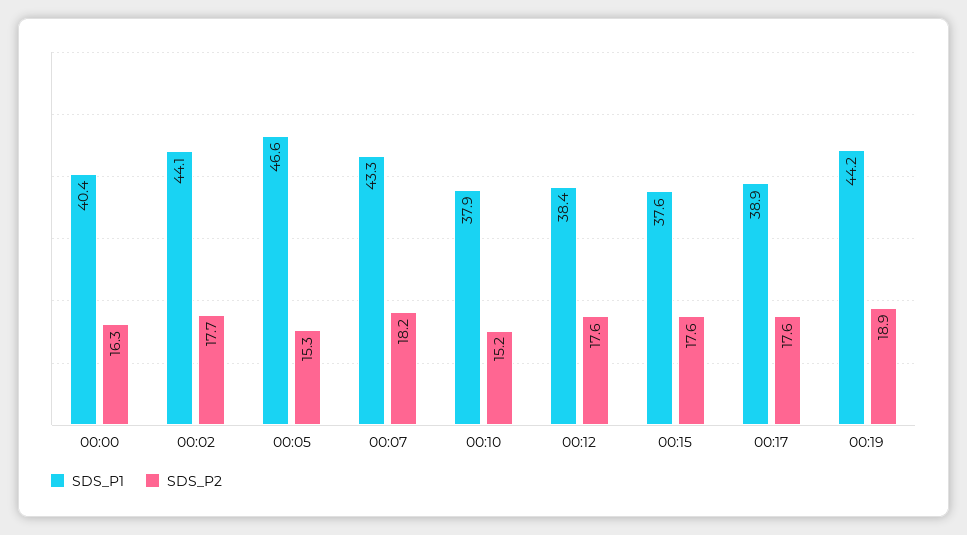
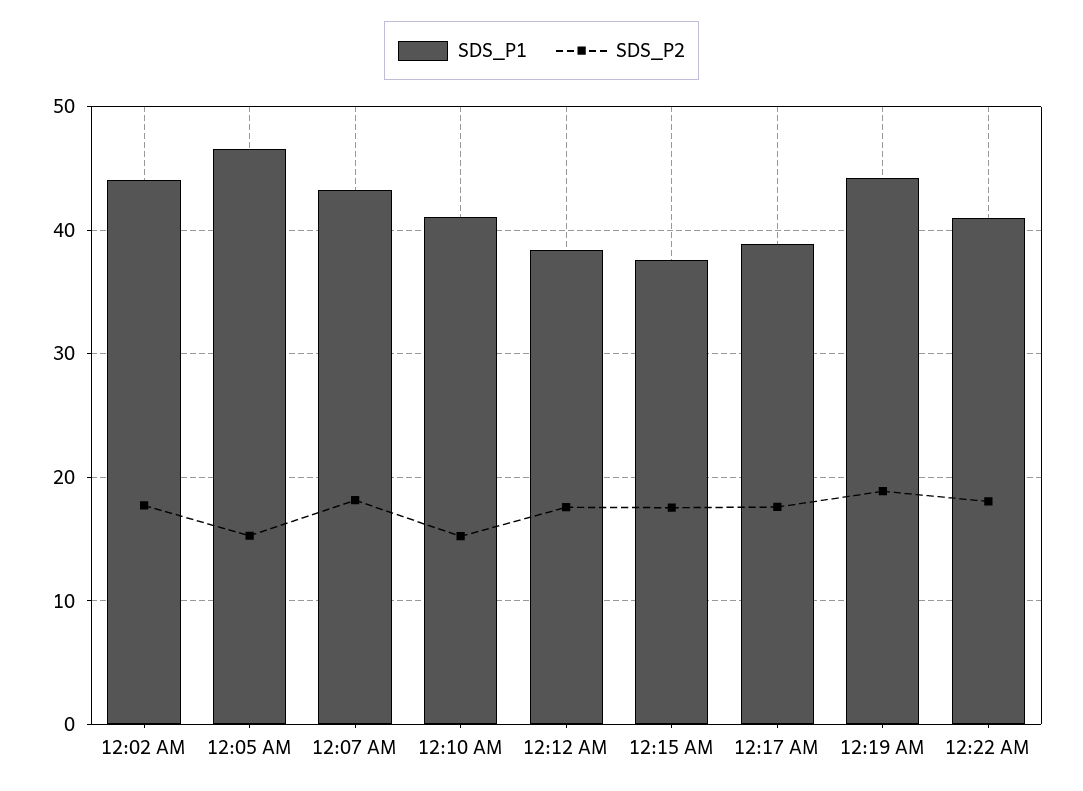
SDS_P1, 00:00: 40.4 -> none
SDS_P2, 00:00: 16.3 -> none
SDS_P1, 00:10: 37.9 -> 41
SDS_P1, 12:22 AM: none -> 41
SDS_P2, 12:22 AM: none -> 18

